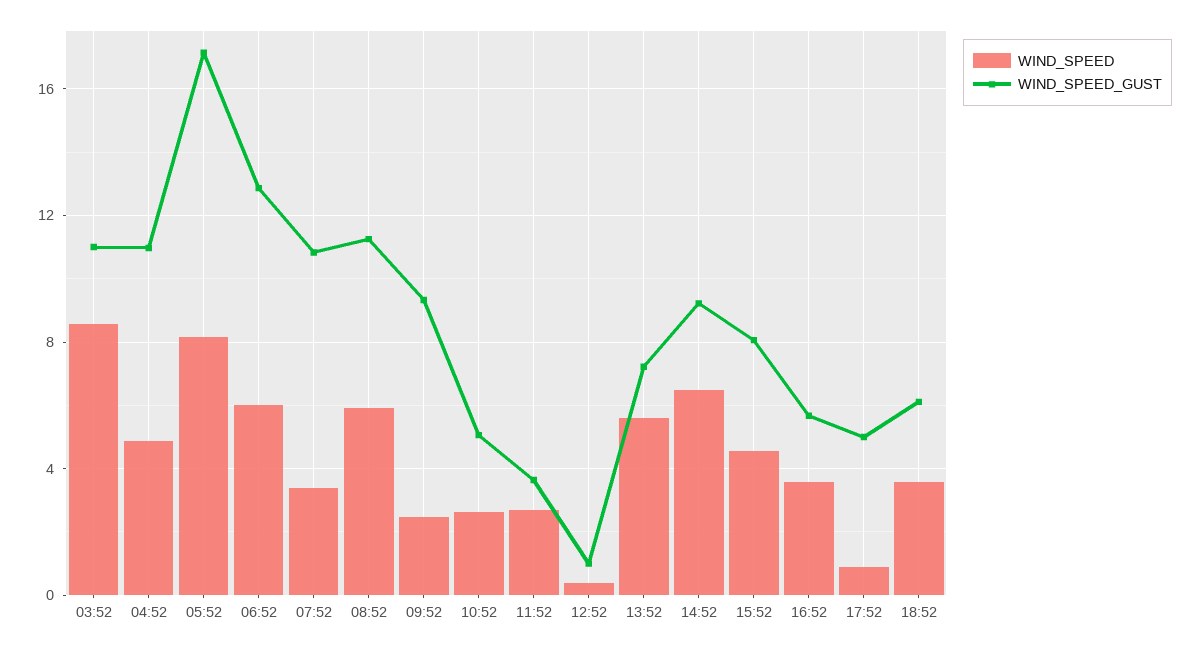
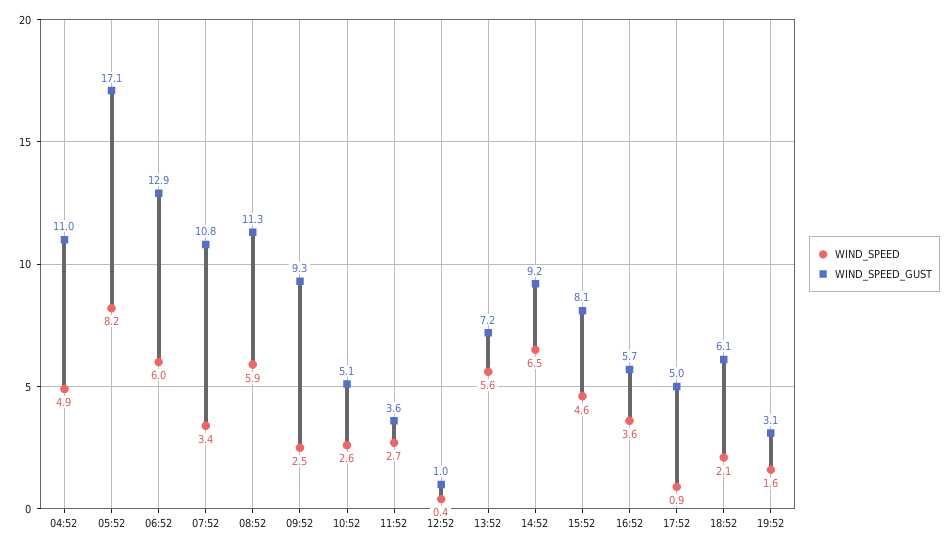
WIND_SPEED, 03:52: 8.5 -> none
WIND_SPEED_GUST, 03:52: 11 -> none
WIND_SPEED, 18:52: 3.5 -> 2.1
WIND_SPEED, 19:52: none -> 1.6
WIND_SPEED_GUST, 19:52: none -> 3.1

